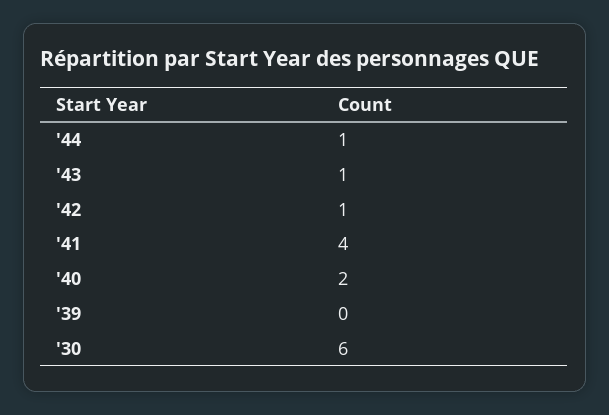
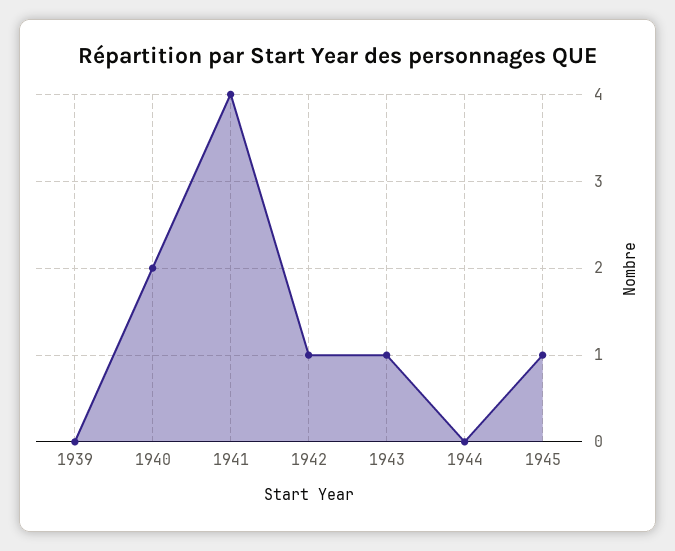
'44: 1 -> 0
'30: 6 -> none
1945: none -> 1

